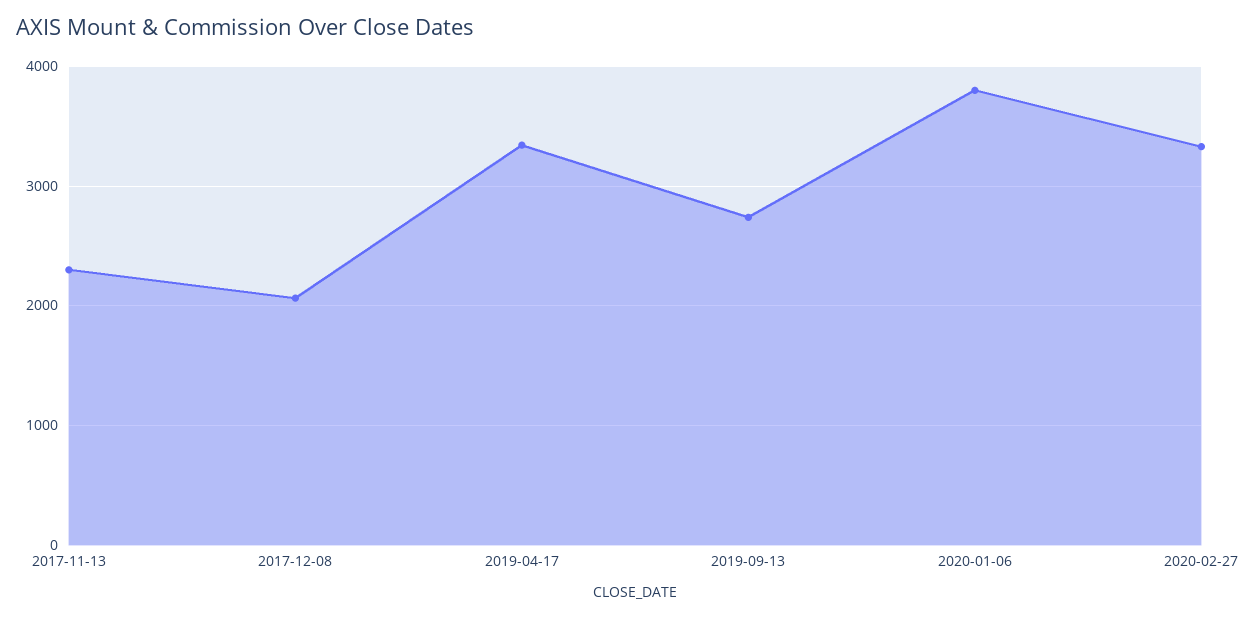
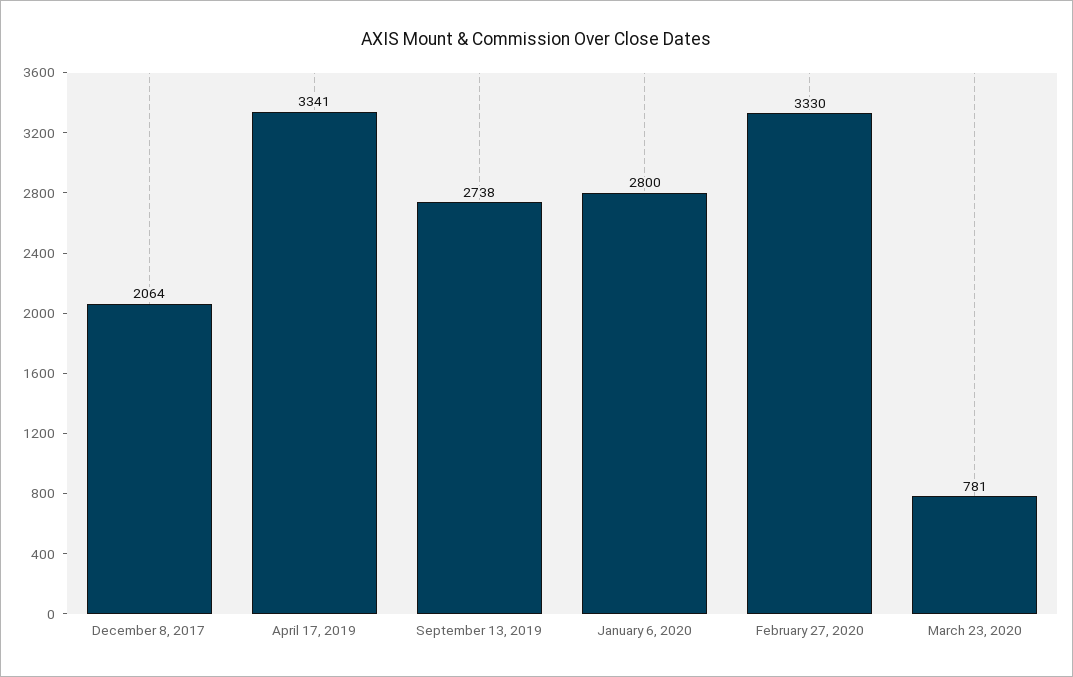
2017-11-13: 2300 -> none
2020-01-06: 3800 -> 2800
March 23, 2020: none -> 781

